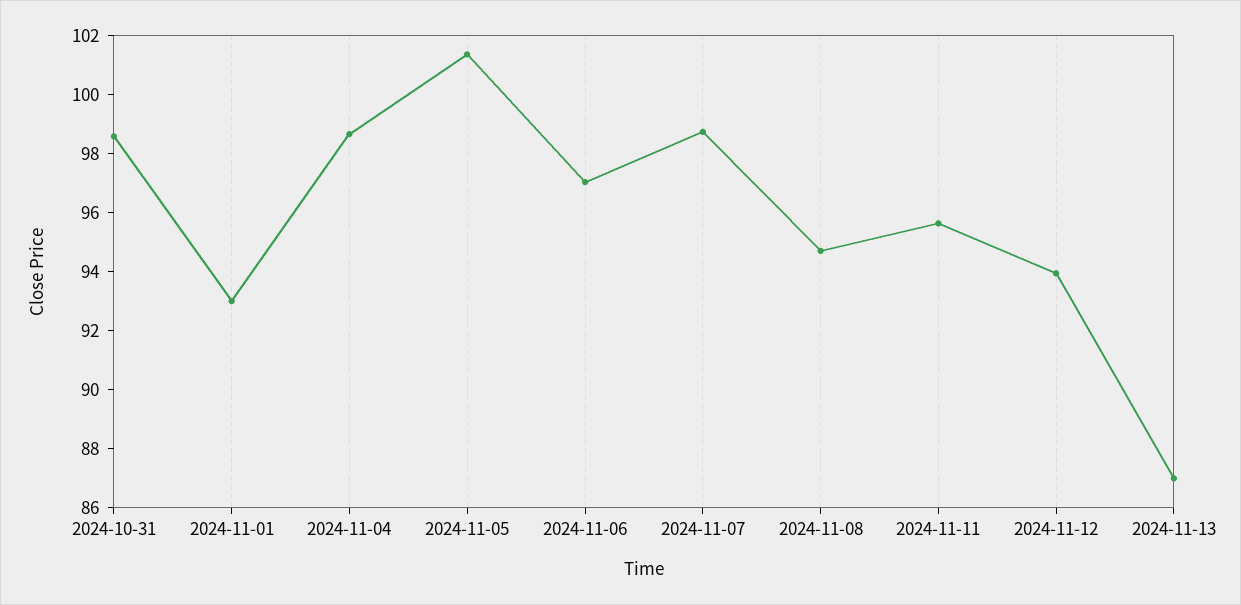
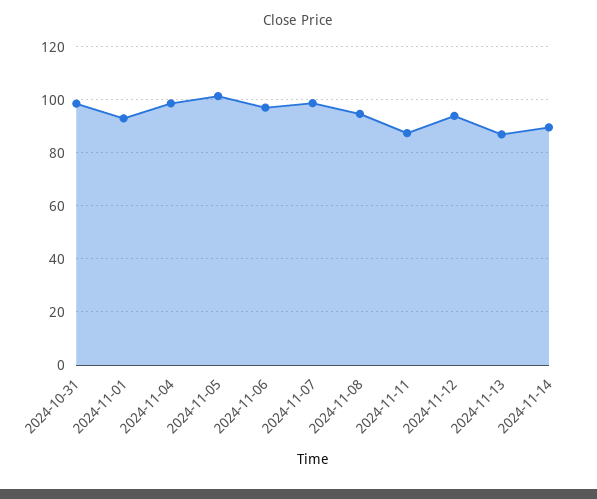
2024-11-11: 95.5 -> 87.5
2024-11-14: none -> 90

